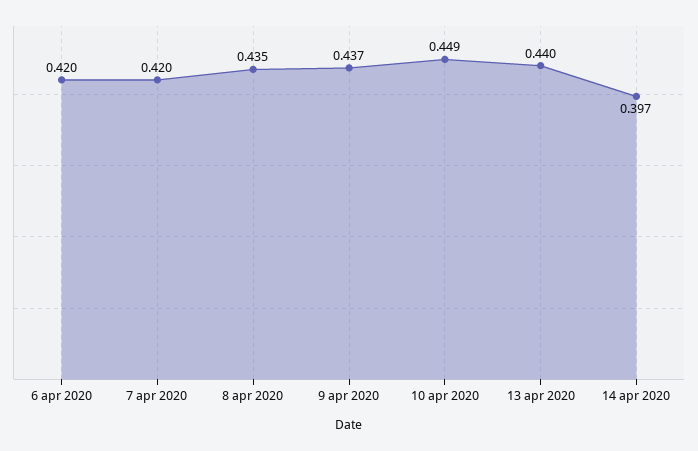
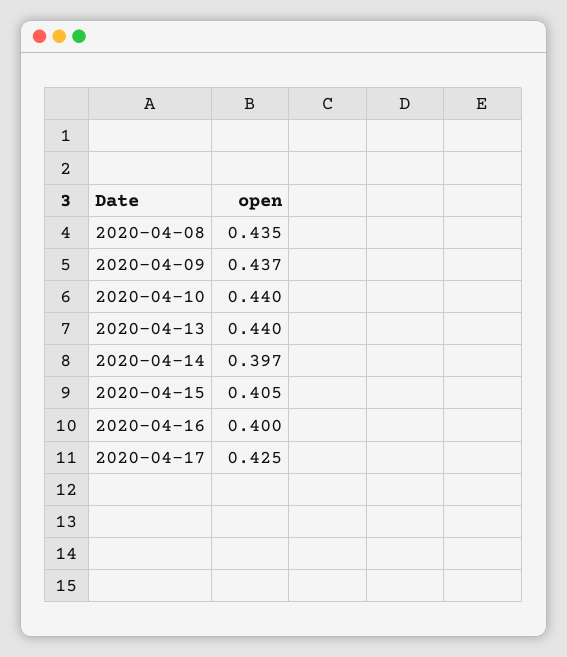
6 apr 2020: 0.42 -> none
7 apr 2020: 0.42 -> none
10 apr 2020: 0.449 -> 0.44
2020-04-15: none -> 0.405
2020-04-16: none -> 0.4
2020-04-17: none -> 0.425

